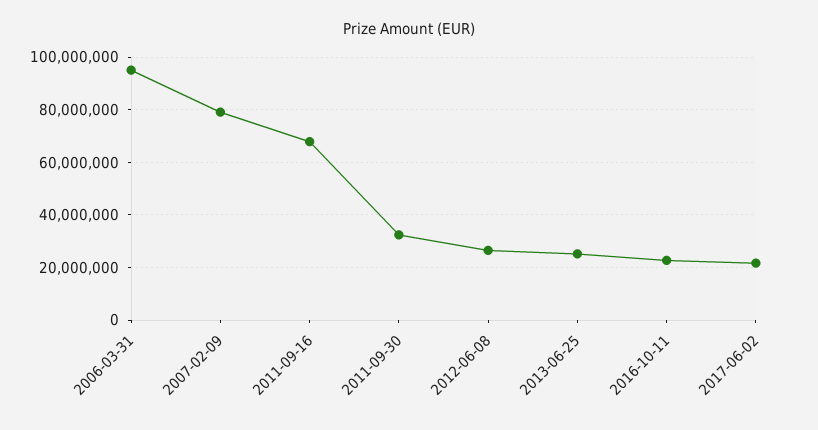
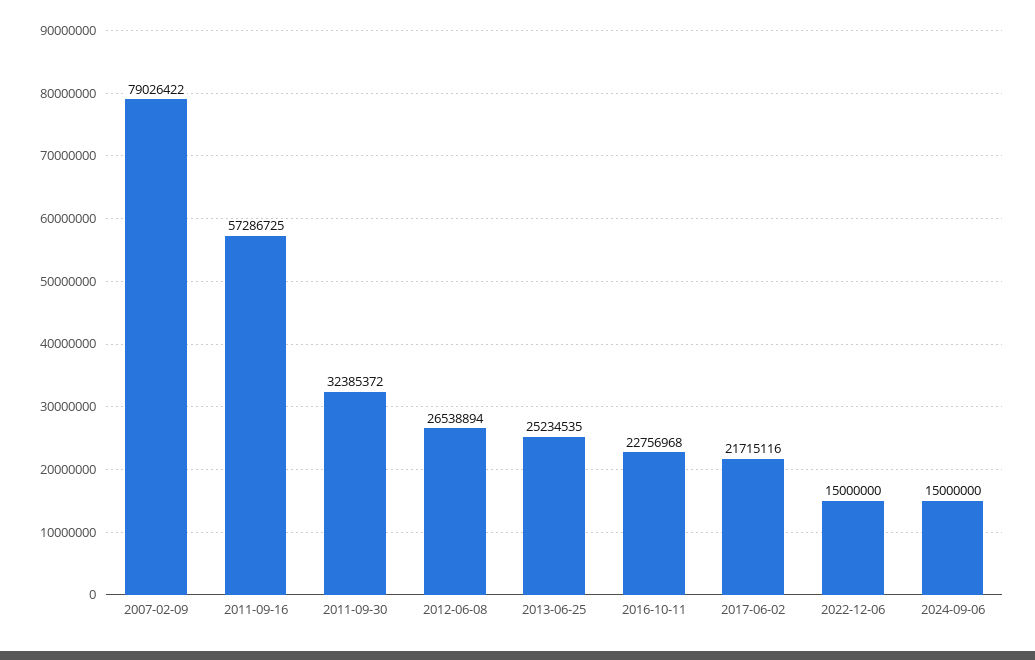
2006-03-31: 95000000 -> none
2011-09-16: 67500000 -> 57286725
2022-12-06: none -> 15000000
2024-09-06: none -> 15000000

